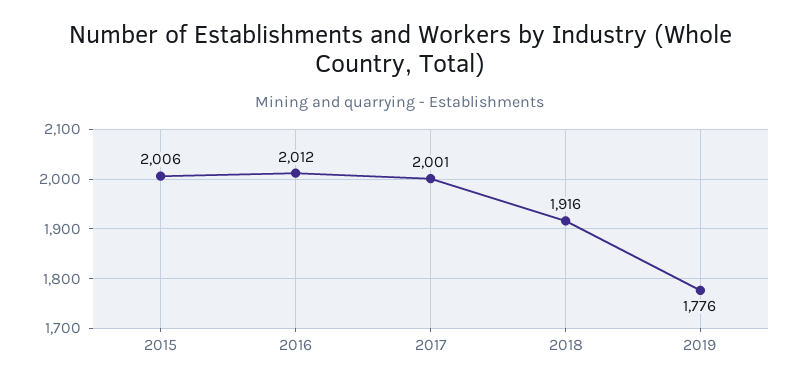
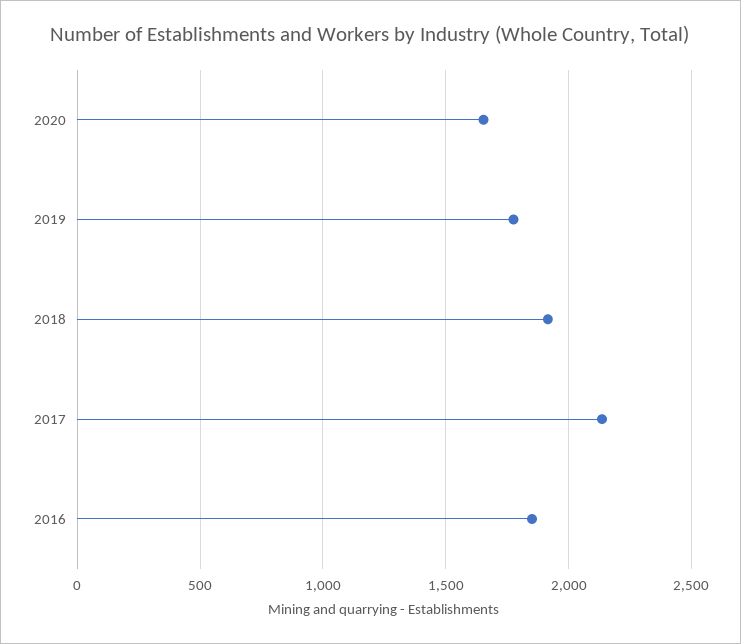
2015: 2006 -> none
2016: 2012 -> 1850
2017: 2001 -> 2150
2020: none -> 1650

